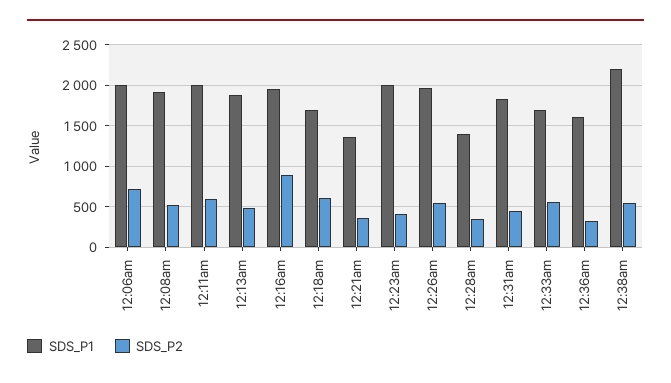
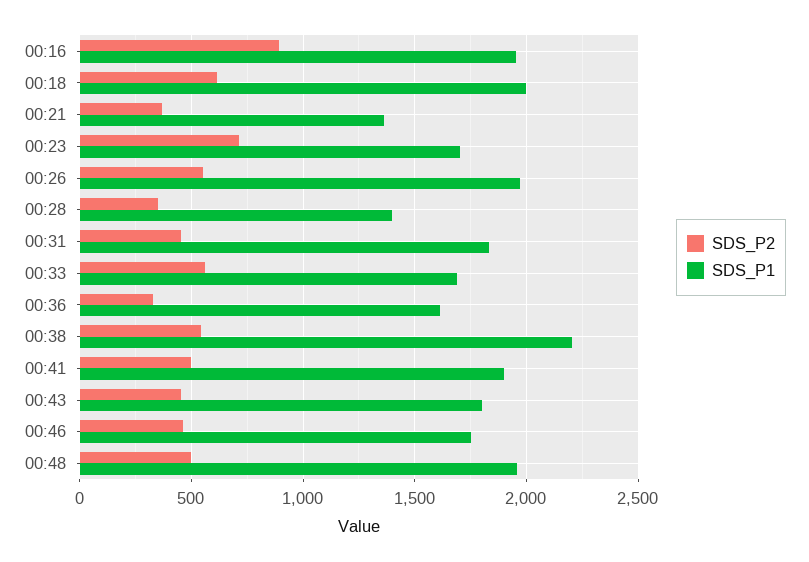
SDS_P1, 12:06am: 2000 -> none
SDS_P2, 12:06am: 700 -> none
SDS_P1, 12:08am: 1900 -> none
SDS_P2, 12:08am: 500 -> none
SDS_P1, 12:11am: 2000 -> none
SDS_P2, 12:11am: 600 -> none
SDS_P1, 12:13am: 1900 -> none
SDS_P2, 12:13am: 500 -> none
SDS_P1, 12:18am: 1700 -> 2000
SDS_P1, 12:23am: 2000 -> 1700
SDS_P2, 12:23am: 400 -> 700
SDS_P2, 00:41: none -> 500
SDS_P1, 00:41: none -> 1900
SDS_P2, 00:43: none -> 450
SDS_P1, 00:43: none -> 1800
SDS_P2, 00:46: none -> 450
SDS_P1, 00:46: none -> 1750
SDS_P2, 00:48: none -> 500
SDS_P1, 00:48: none -> 1950

